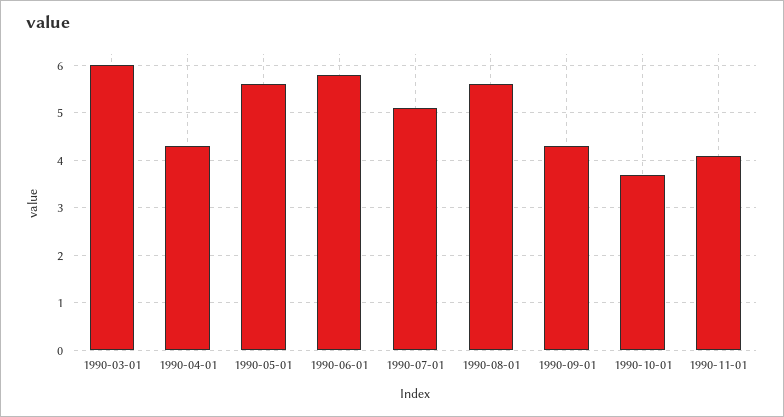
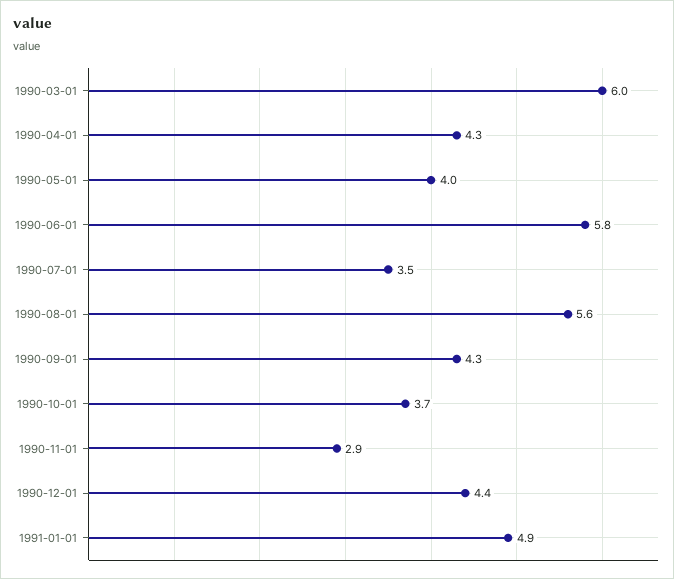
1990-05-01: 5.5 -> 4
1990-07-01: 5 -> 3.5
1990-11-01: 4 -> 2.9
1990-12-01: none -> 4.4
1991-01-01: none -> 4.9

